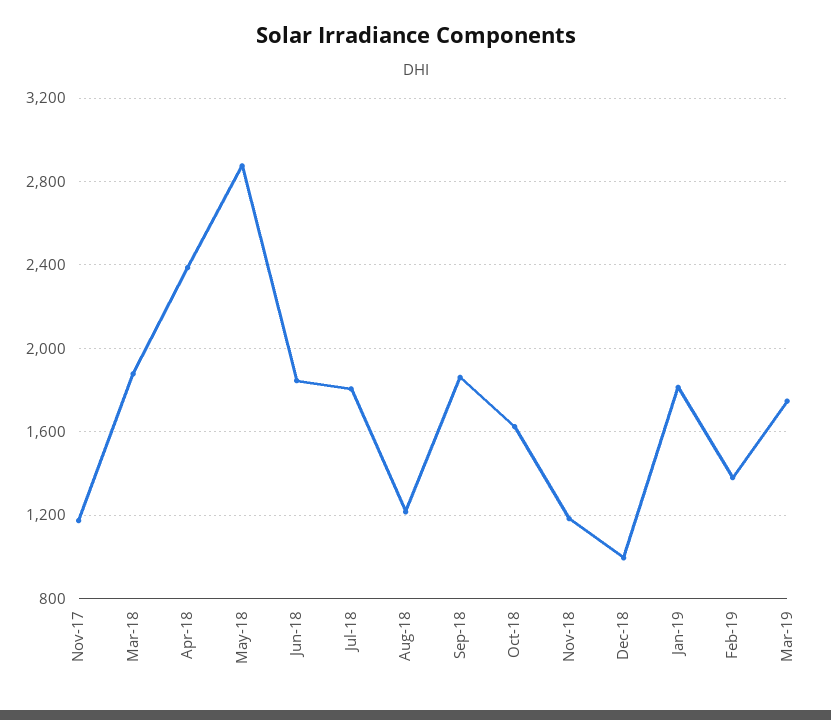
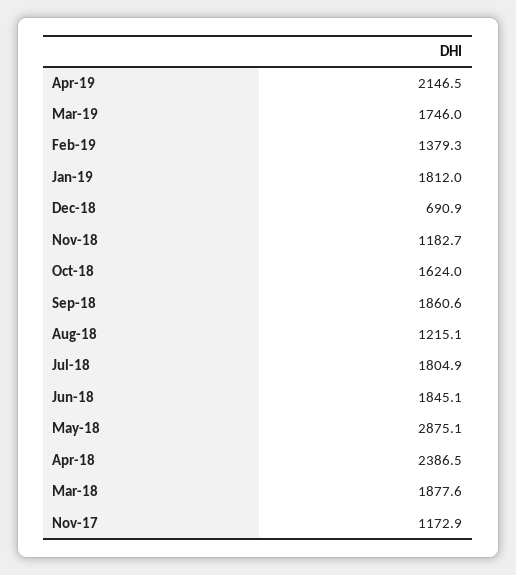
Dec-18: 1000 -> 690.9
Apr-19: none -> 2146.5

